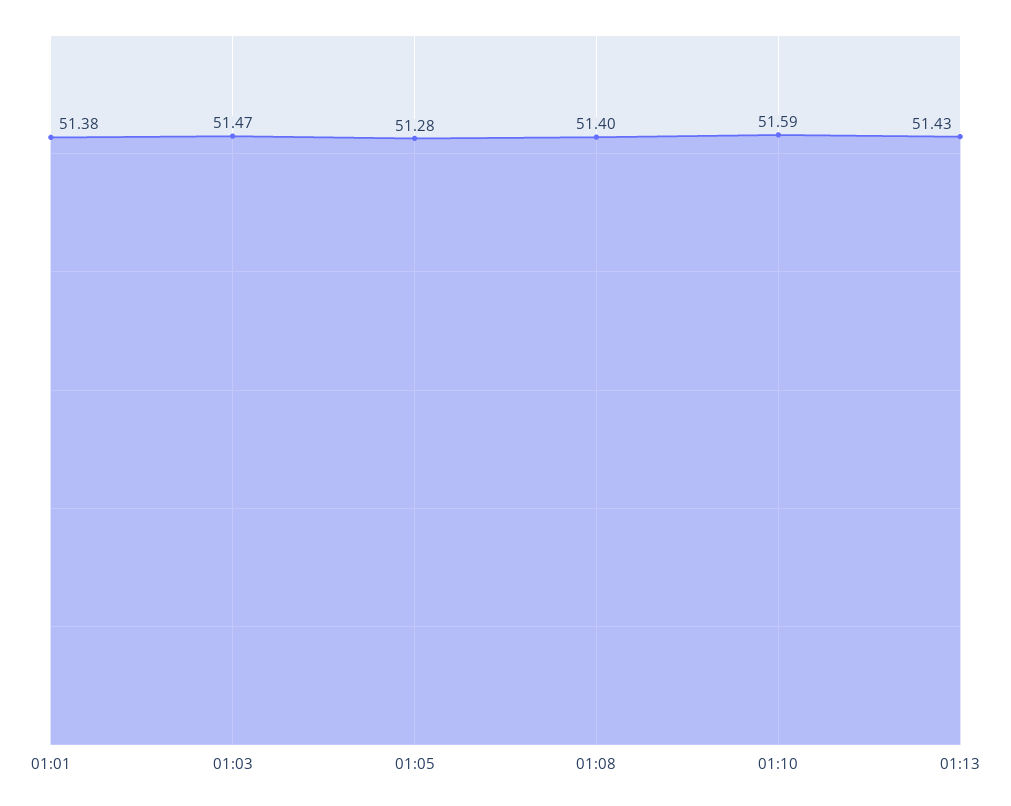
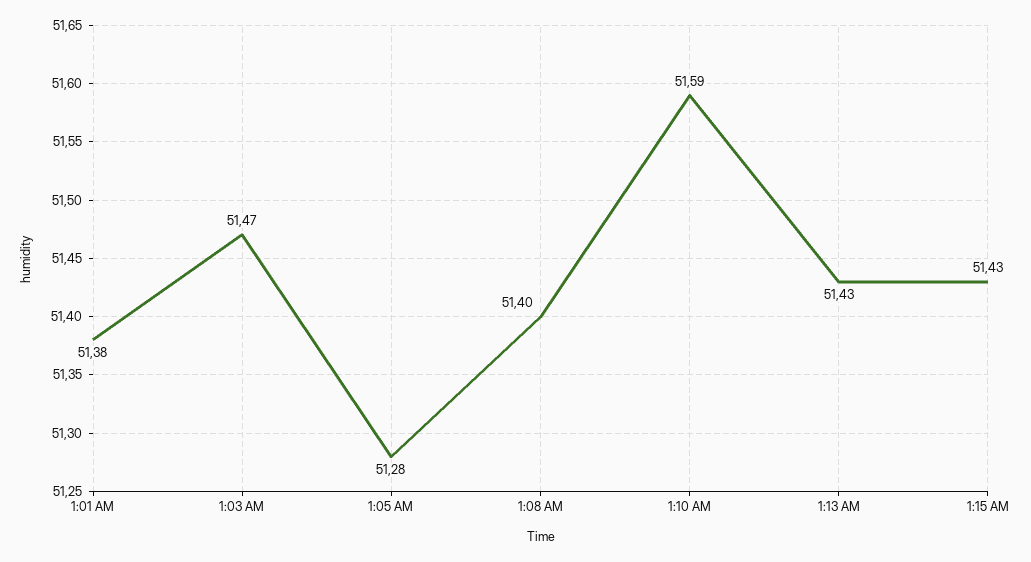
1:15 AM: none -> 51.43

